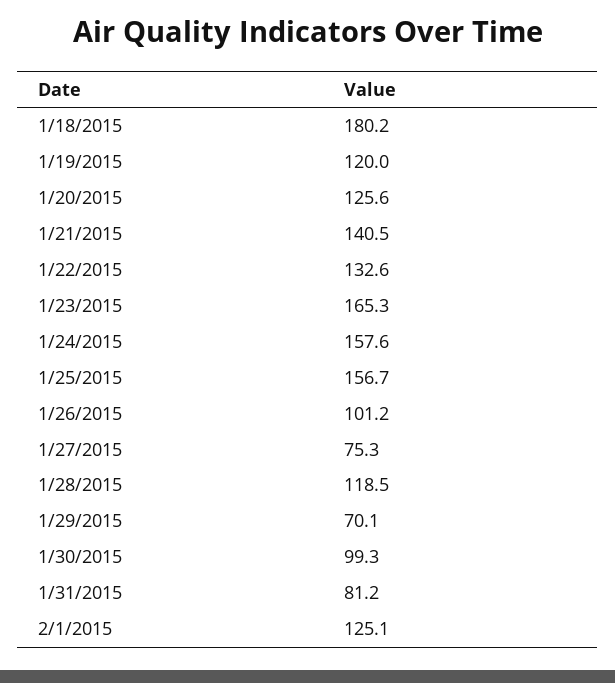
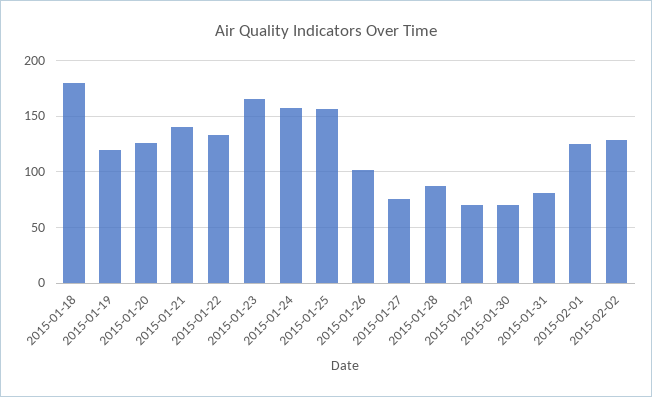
1/28/2015: 118.5 -> 90
1/30/2015: 99.3 -> 70
2015-02-02: none -> 130

